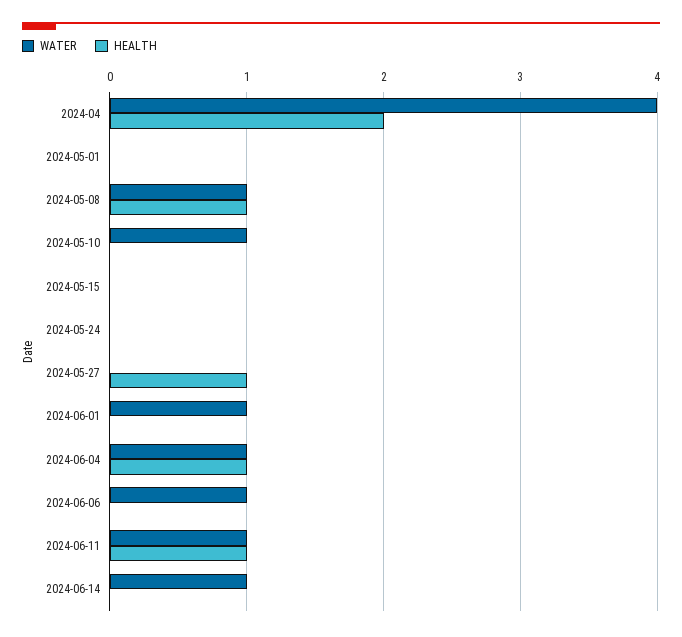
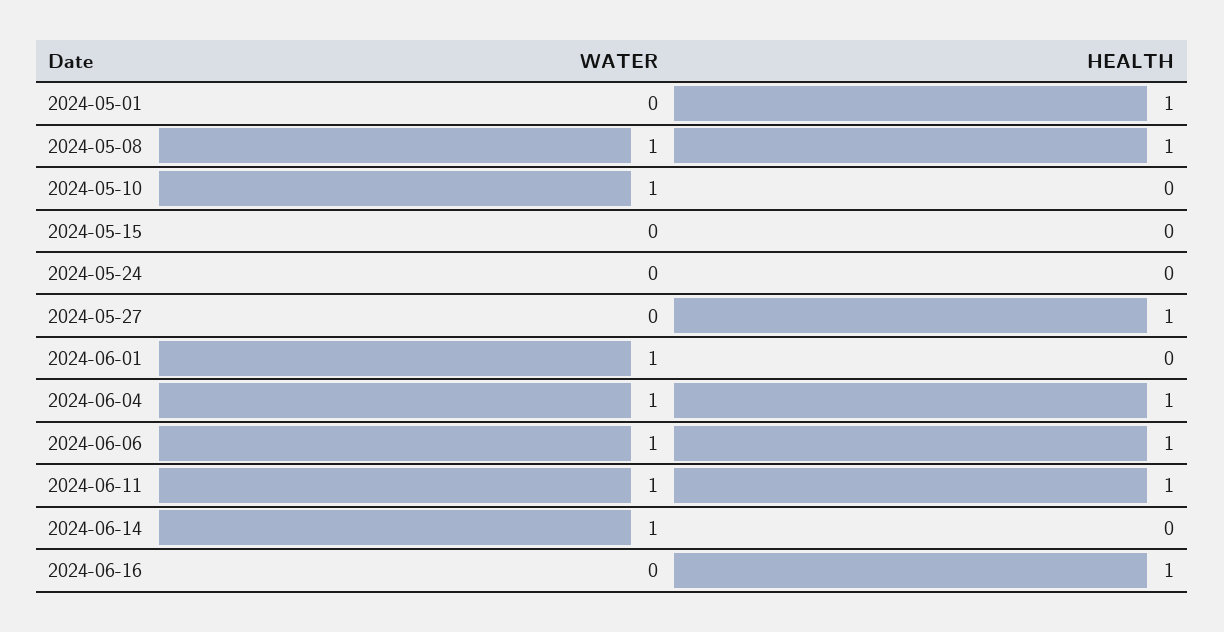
WATER, 2024-04: 4 -> none
HEALTH, 2024-04: 2 -> none
HEALTH, 2024-05-01: 0 -> 1
HEALTH, 2024-06-06: 0 -> 1
WATER, 2024-06-16: none -> 0
HEALTH, 2024-06-16: none -> 1

